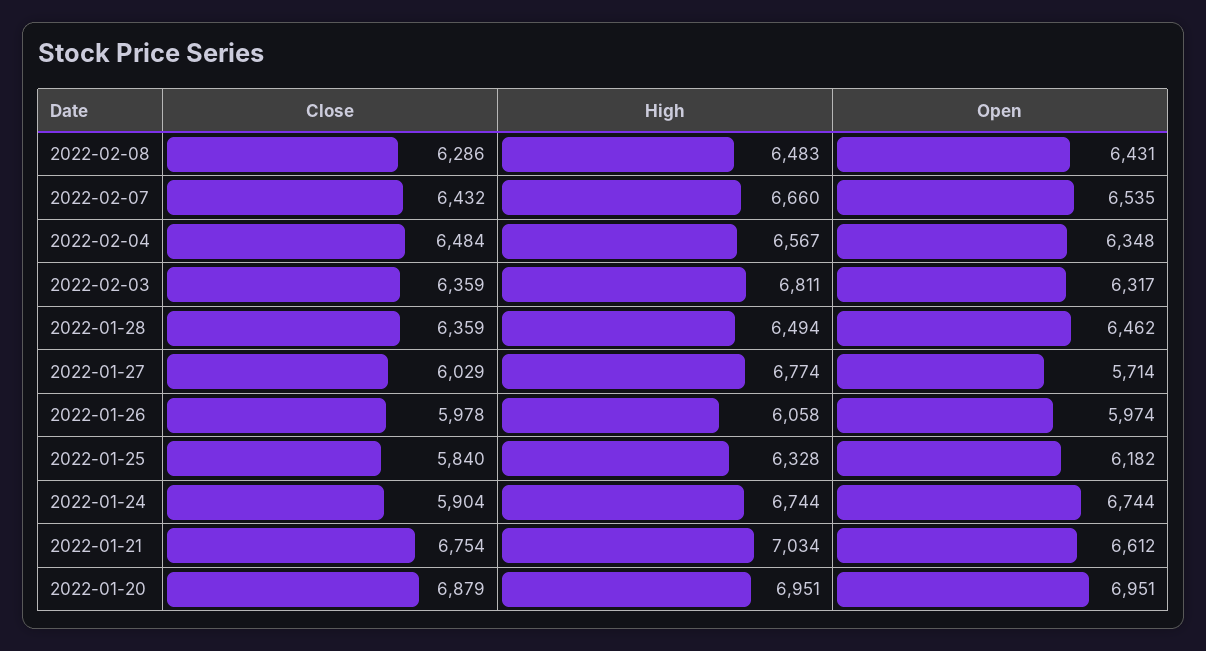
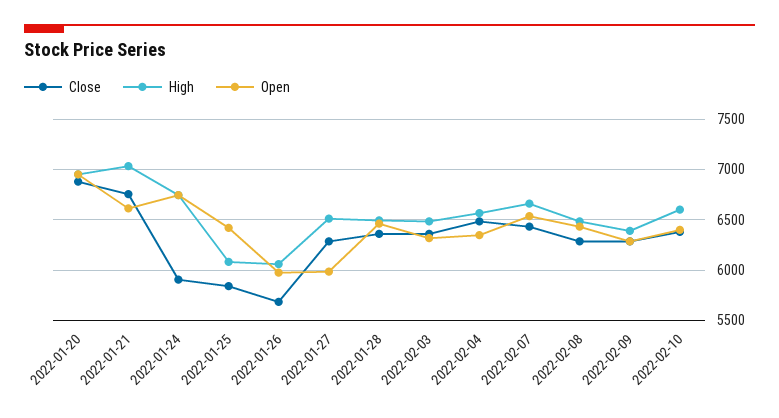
High, 2022-02-03: 6811 -> 6500
Close, 2022-01-27: 6029 -> 6300
High, 2022-01-27: 6774 -> 6500
Open, 2022-01-27: 5714 -> 6000
Close, 2022-01-26: 5978 -> 5700
High, 2022-01-25: 6328 -> 6100
Open, 2022-01-25: 6182 -> 6400
Close, 2022-02-09: none -> 6300
High, 2022-02-09: none -> 6400
Open, 2022-02-09: none -> 6300
Close, 2022-02-10: none -> 6400
High, 2022-02-10: none -> 6600
Open, 2022-02-10: none -> 6400

